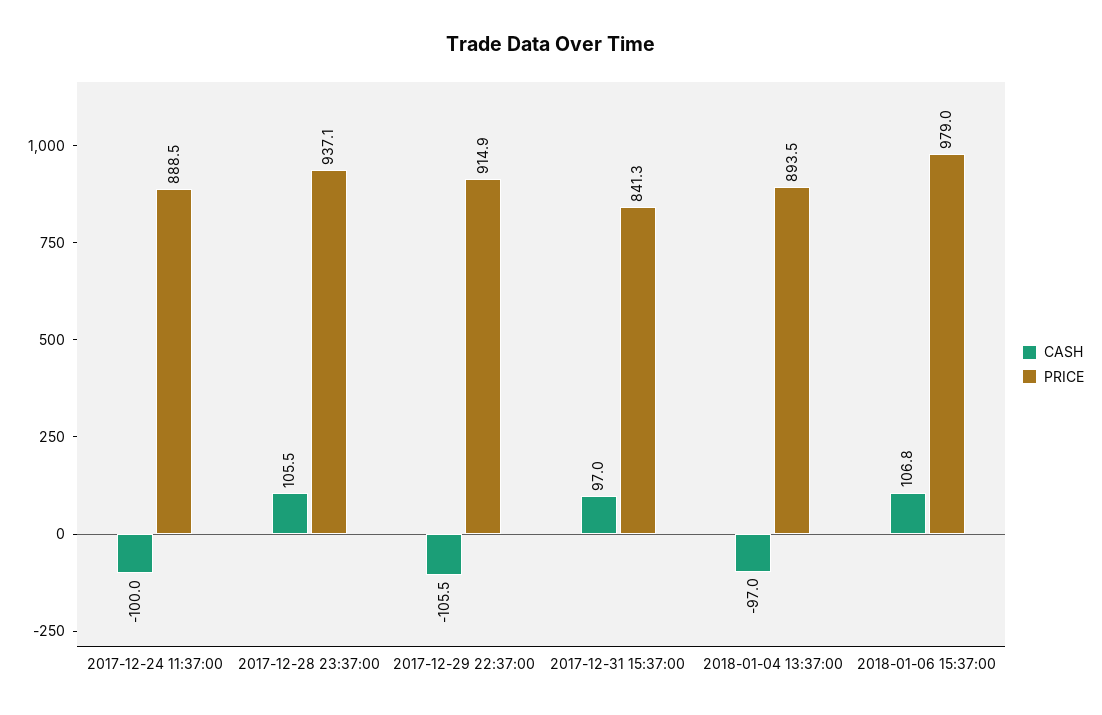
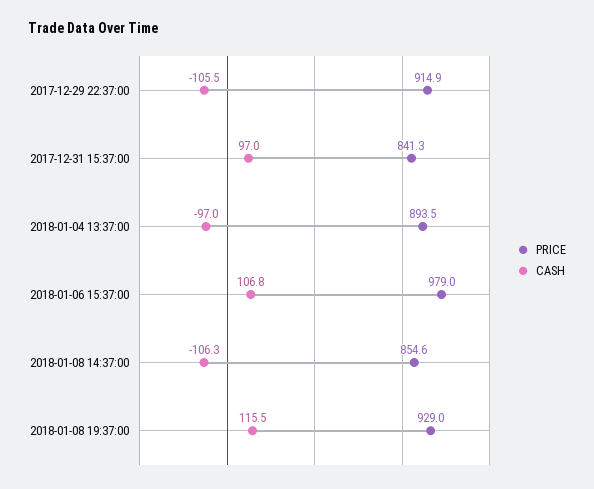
CASH, 2017-12-24 11:37:00: -100 -> none
PRICE, 2017-12-24 11:37:00: 888.5 -> none
CASH, 2017-12-28 23:37:00: 105.5 -> none
PRICE, 2017-12-28 23:37:00: 937.1 -> none
PRICE, 2018-01-08 14:37:00: none -> 854.6
CASH, 2018-01-08 14:37:00: none -> -106.3
PRICE, 2018-01-08 19:37:00: none -> 929
CASH, 2018-01-08 19:37:00: none -> 115.5

